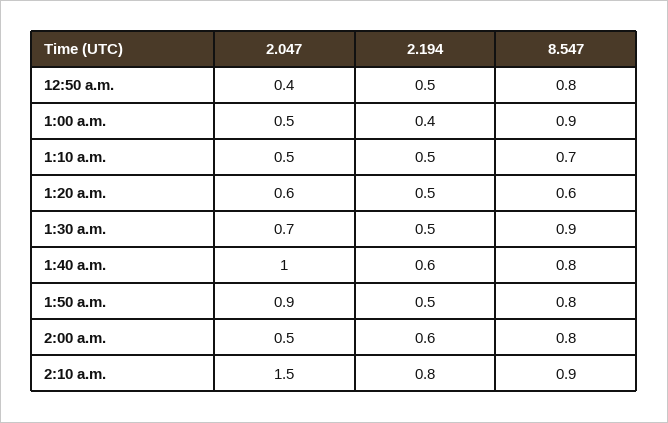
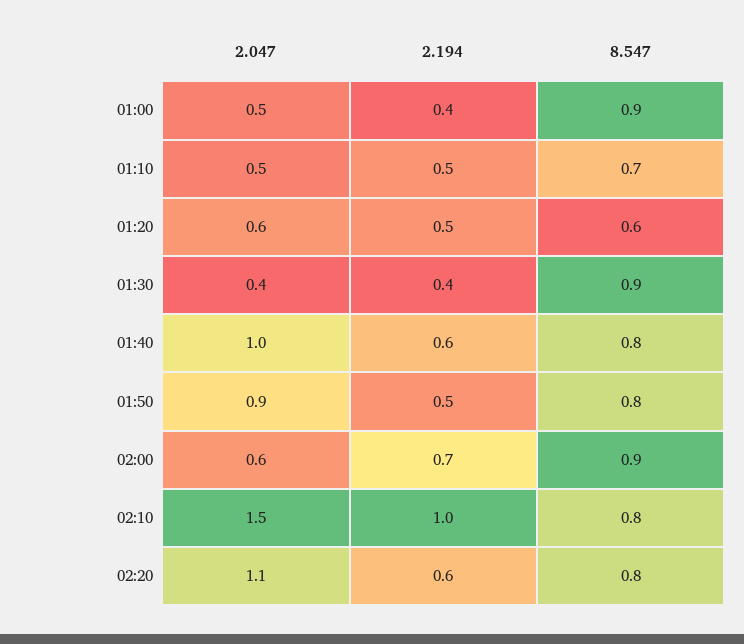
2.047, 12:50 a.m.: 0.4 -> none
2.194, 12:50 a.m.: 0.5 -> none
8.547, 12:50 a.m.: 0.8 -> none
2.047, 1:30 a.m.: 0.7 -> 0.4
2.194, 1:30 a.m.: 0.5 -> 0.4
2.047, 2:00 a.m.: 0.5 -> 0.6
2.194, 2:00 a.m.: 0.6 -> 0.7
8.547, 2:00 a.m.: 0.8 -> 0.9
2.194, 2:10 a.m.: 0.8 -> 1
8.547, 2:10 a.m.: 0.9 -> 0.8
2.047, 02:20: none -> 1.1
2.194, 02:20: none -> 0.6
8.547, 02:20: none -> 0.8

